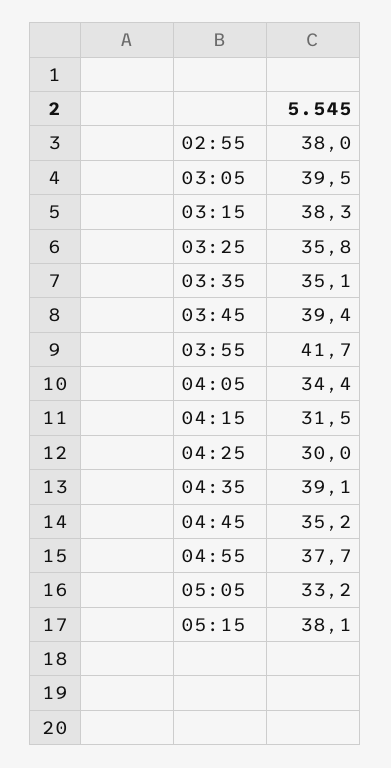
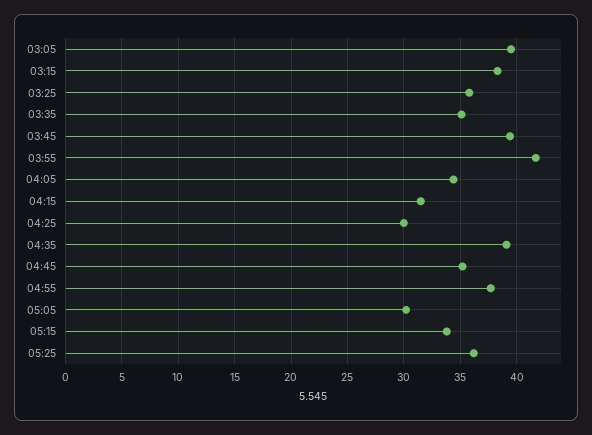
02:55: 38 -> none
05:05: 33.2 -> 30
05:15: 38.1 -> 34
05:25: none -> 36

